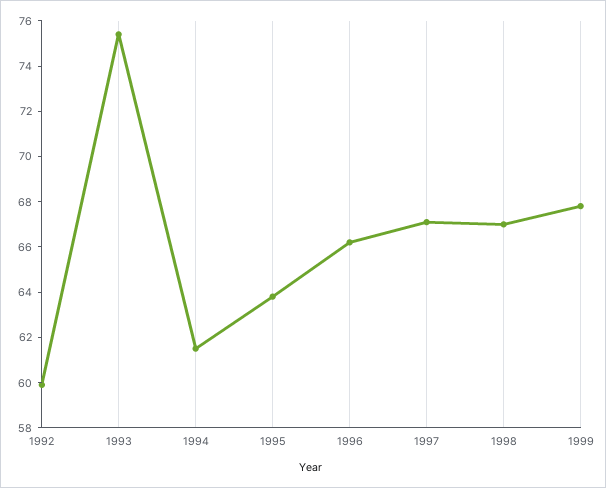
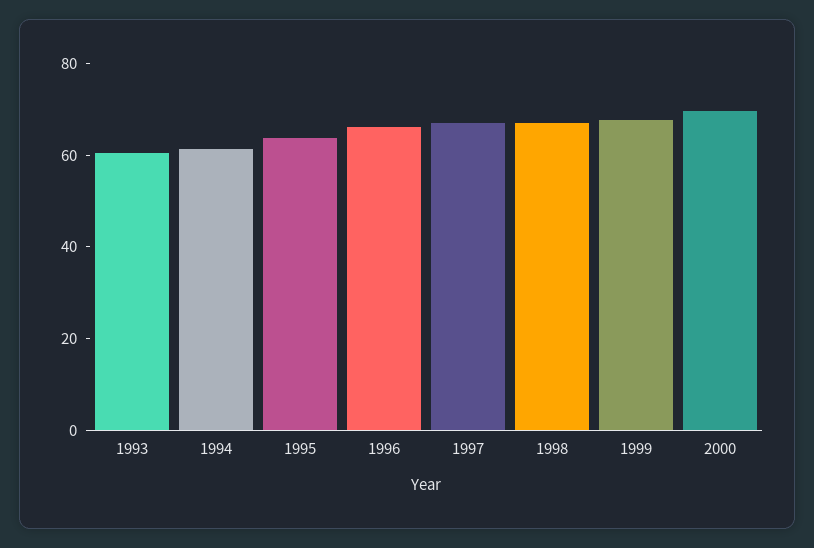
1992: 60 -> none
1993: 75.5 -> 60
2000: none -> 70

